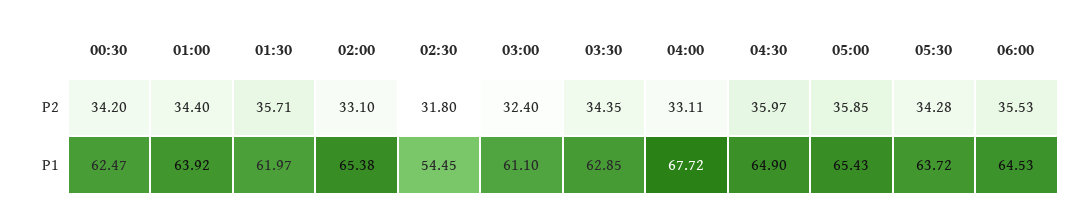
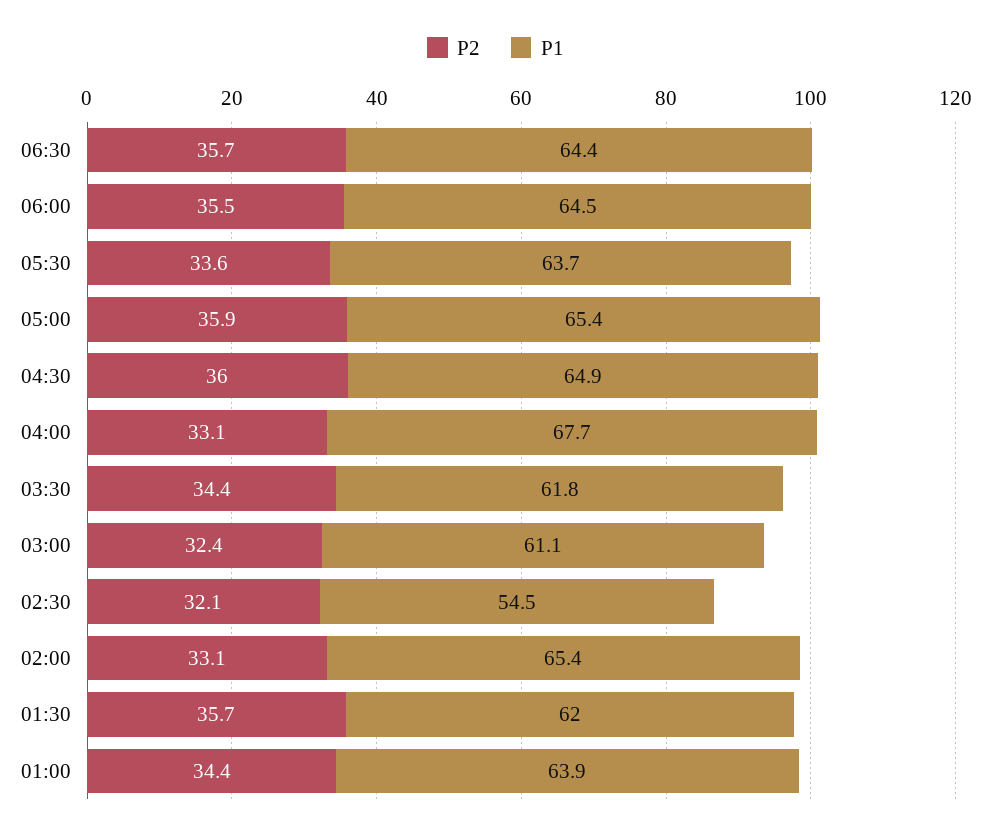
P2, 00:30: 34.2 -> none
P2, 02:30: 31.8 -> 32.1
P2, 05:30: 34.28 -> 33.6
P1, 00:30: 62.47 -> none
P1, 03:30: 62.85 -> 61.8
P2, 06:30: none -> 35.7
P1, 06:30: none -> 64.4

